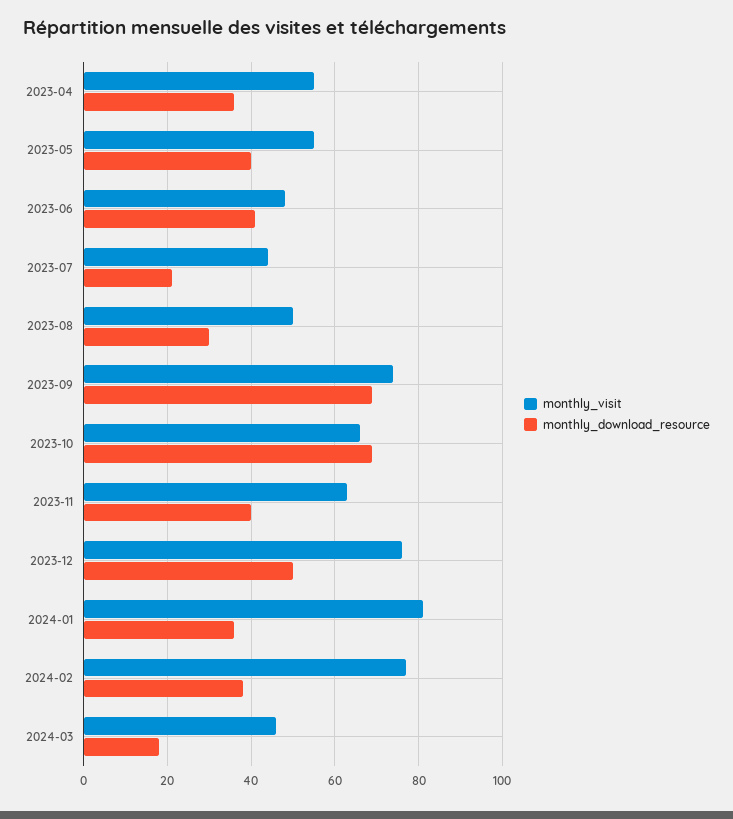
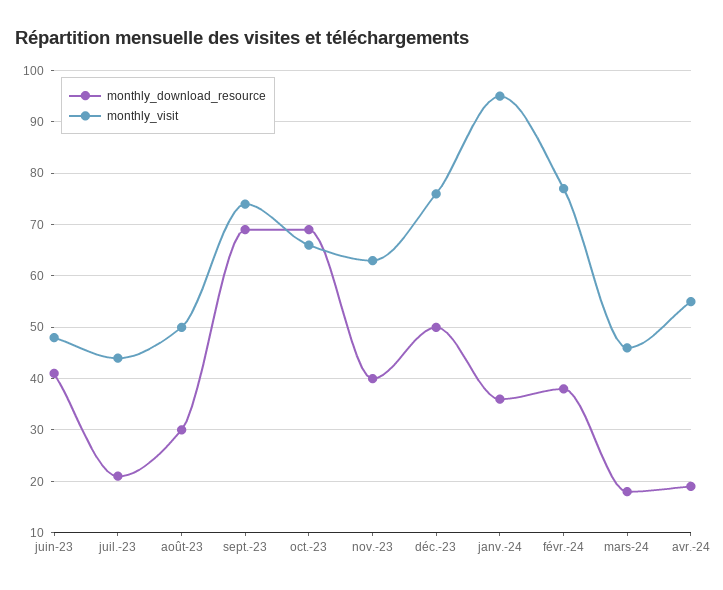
monthly_visit, 2023-04: 55 -> none
monthly_download_resource, 2023-04: 35 -> none
monthly_visit, 2023-05: 55 -> none
monthly_download_resource, 2023-05: 40 -> none
monthly_visit, 2024-01: 80 -> 95
monthly_download_resource, avr.-24: none -> 20
monthly_visit, avr.-24: none -> 55

